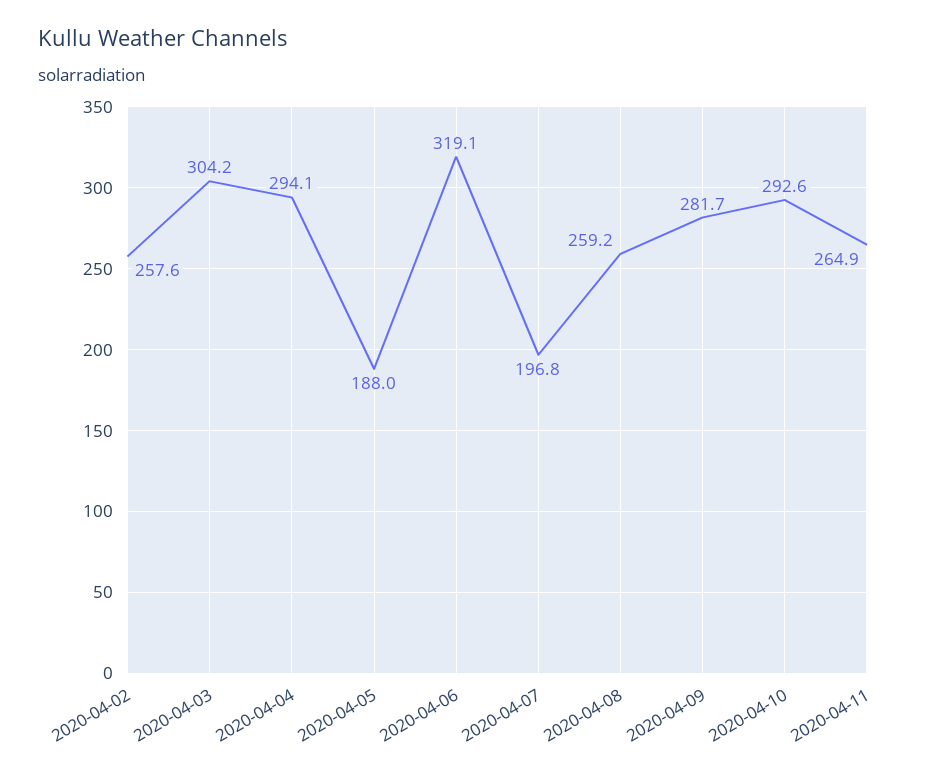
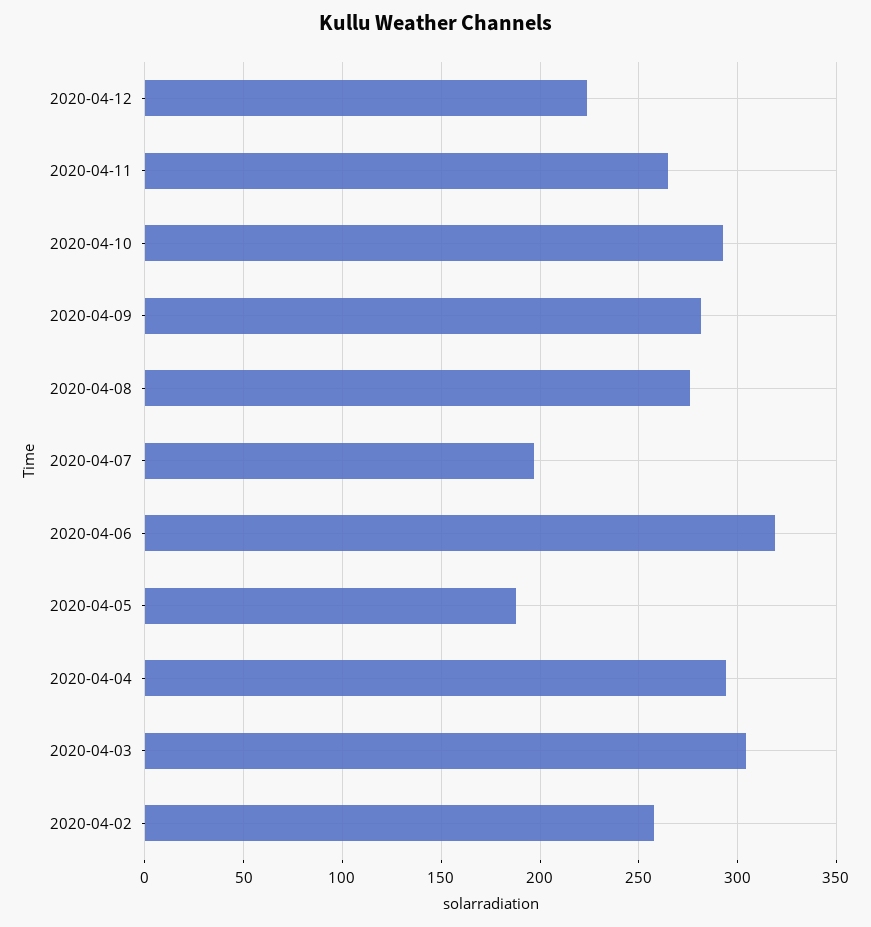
2020-04-08: 259.2 -> 275
2020-04-12: none -> 225

